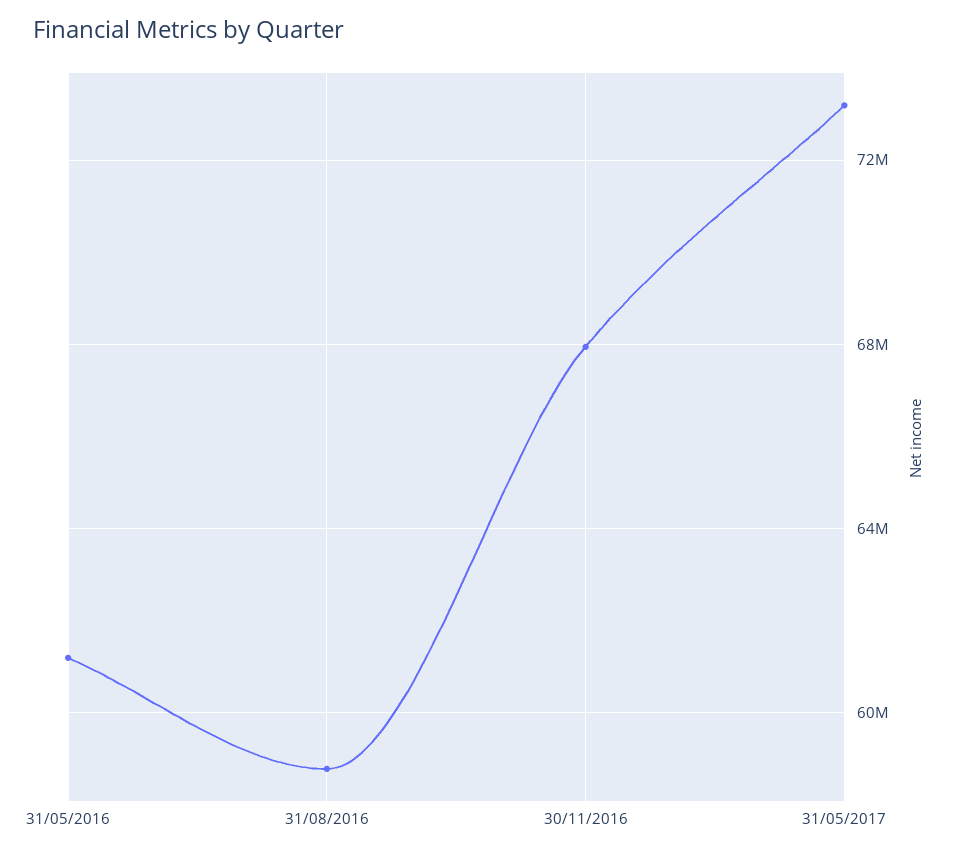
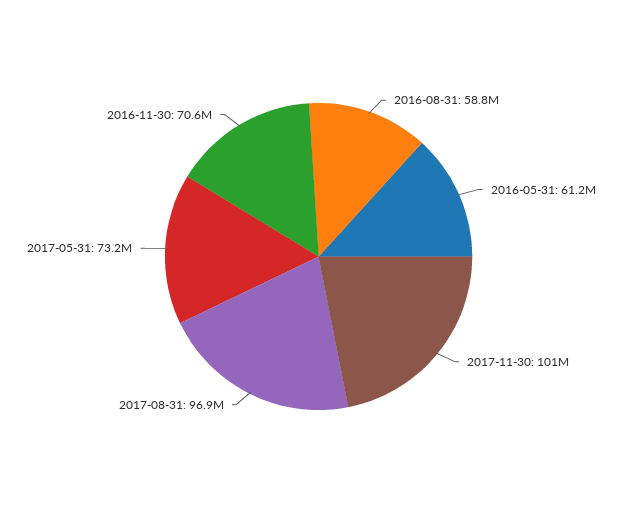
30/11/2016: 68000000 -> 70600000
2017-11-30: none -> 101000000
2017-08-31: none -> 96900000

